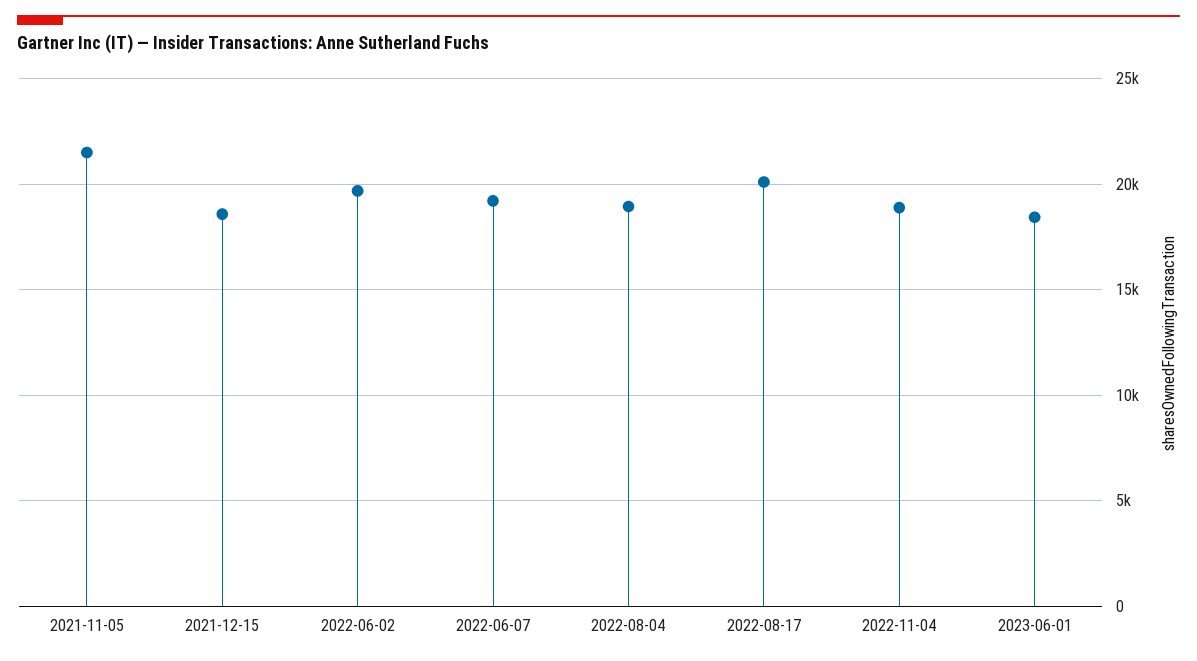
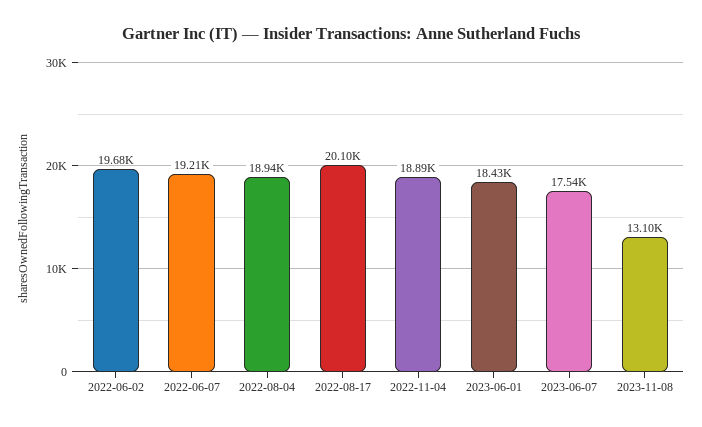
2021-11-05: 21500 -> none
2021-12-15: 18500 -> none
2023-06-07: none -> 17540
2023-11-08: none -> 13100

